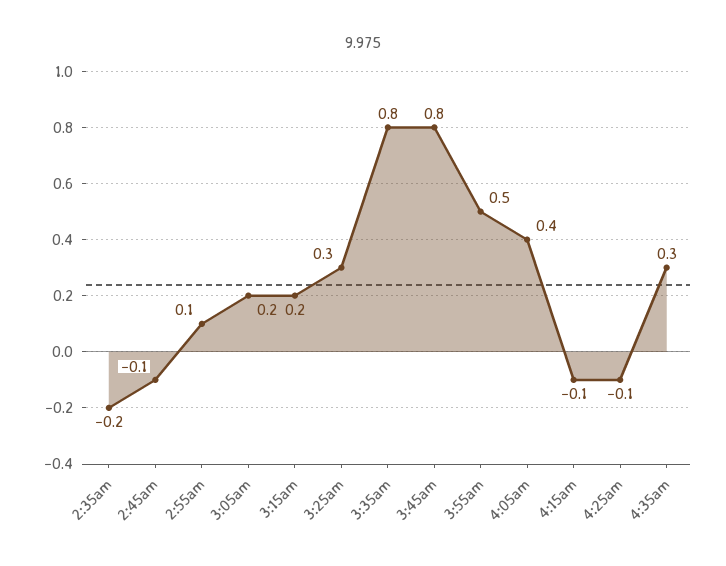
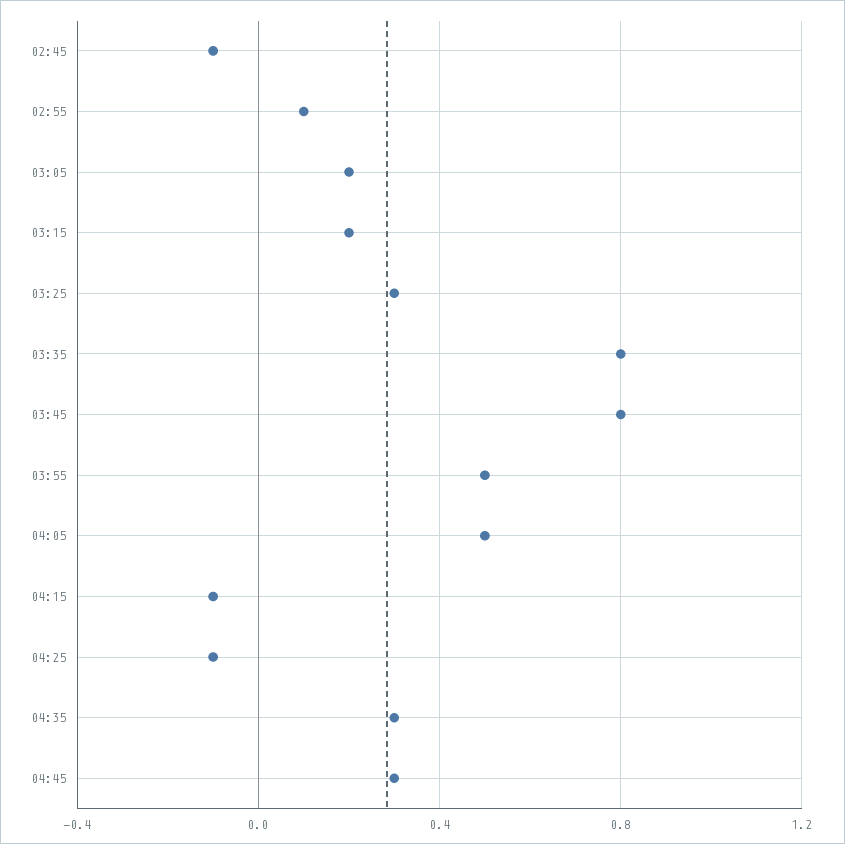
2:35am: -0.2 -> none
4:05am: 0.4 -> 0.5
04:45: none -> 0.3

